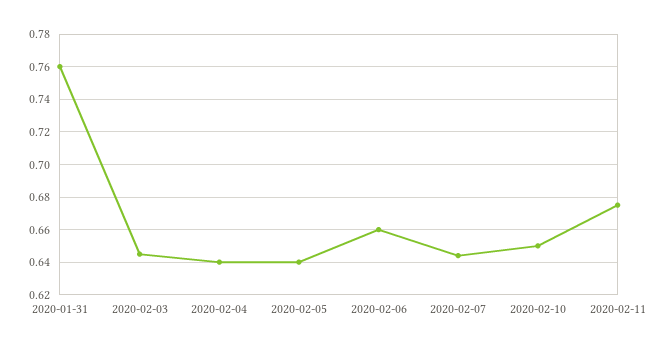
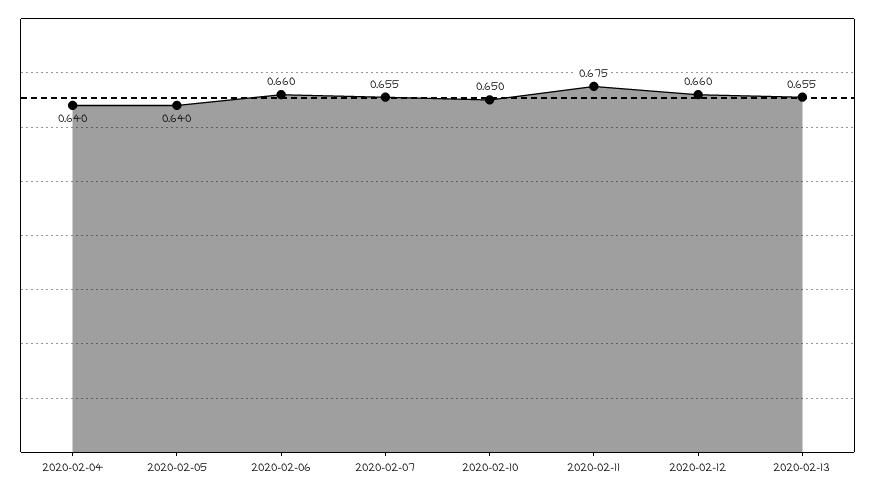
2020-01-31: 0.76 -> none
2020-02-03: 0.645 -> none
2020-02-07: 0.645 -> 0.655
2020-02-12: none -> 0.66
2020-02-13: none -> 0.655

